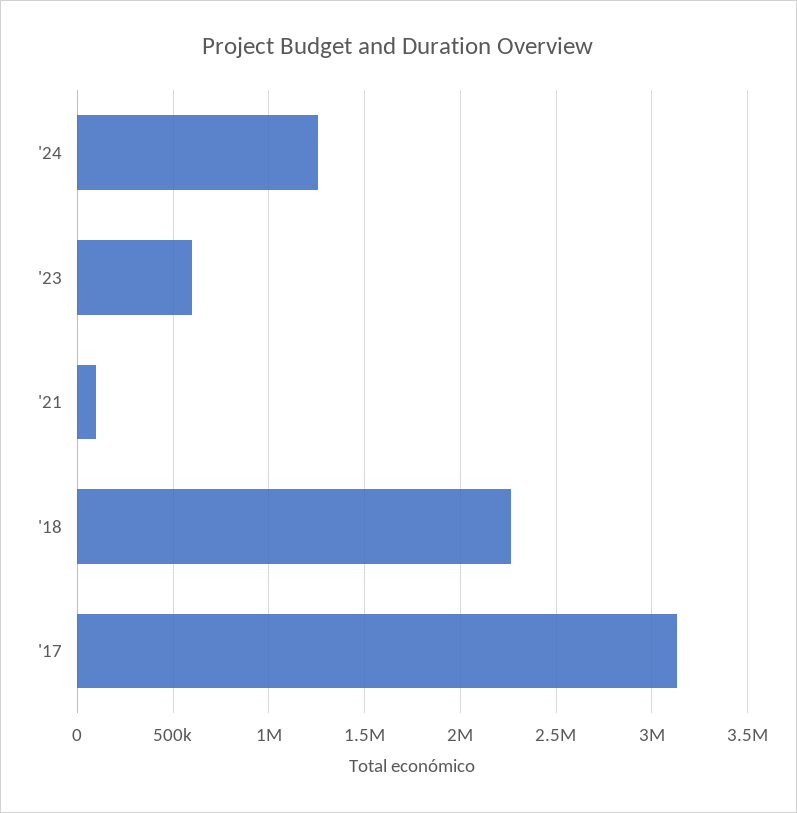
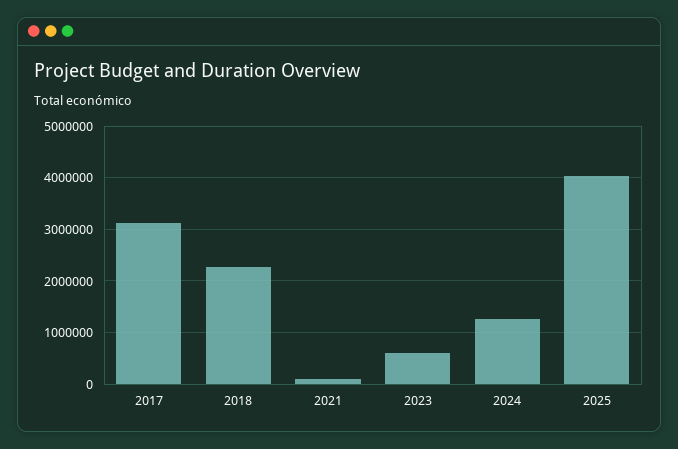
2025: none -> 4000000

